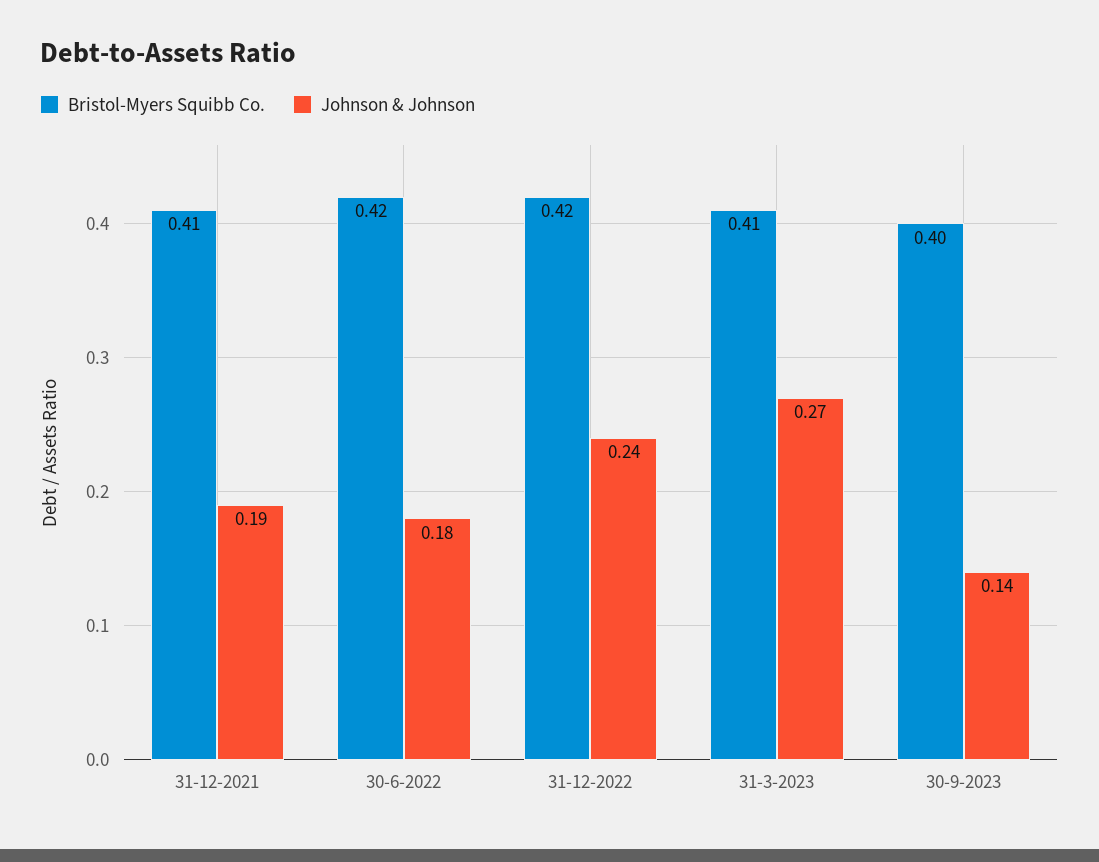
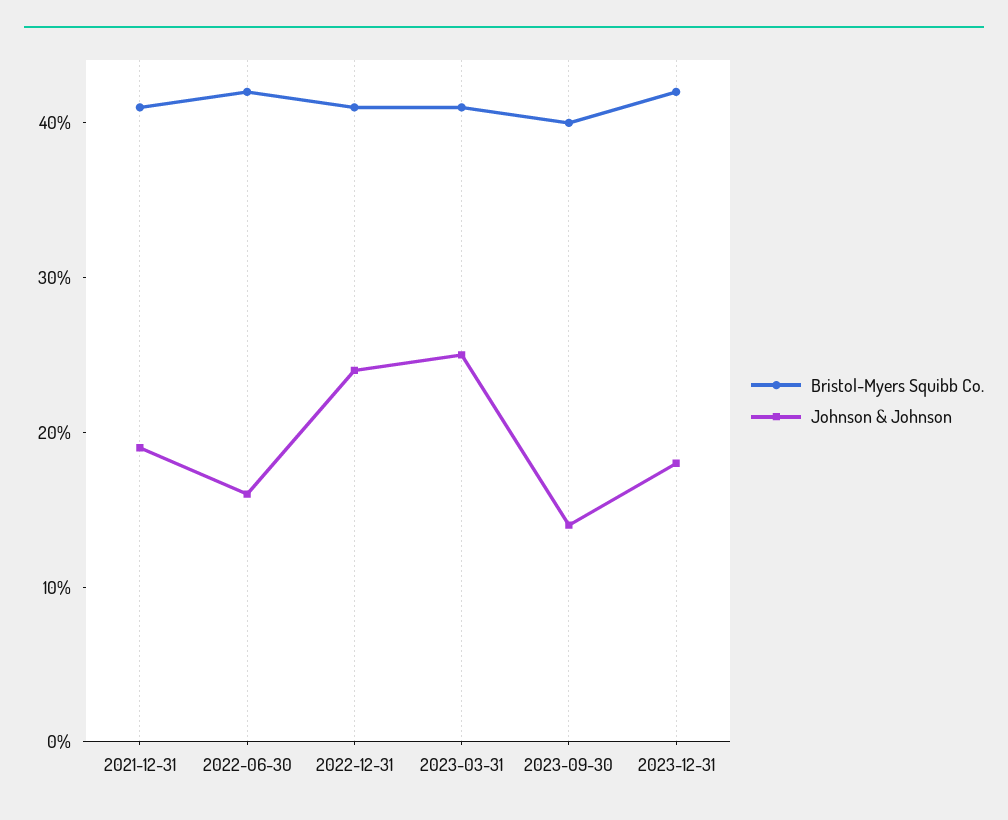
Johnson & Johnson, 30-6-2022: 0.18 -> 0.16
Bristol-Myers Squibb Co., 31-12-2022: 0.42 -> 0.41
Johnson & Johnson, 31-3-2023: 0.27 -> 0.25
Bristol-Myers Squibb Co., 2023-12-31: none -> 0.42
Johnson & Johnson, 2023-12-31: none -> 0.18

